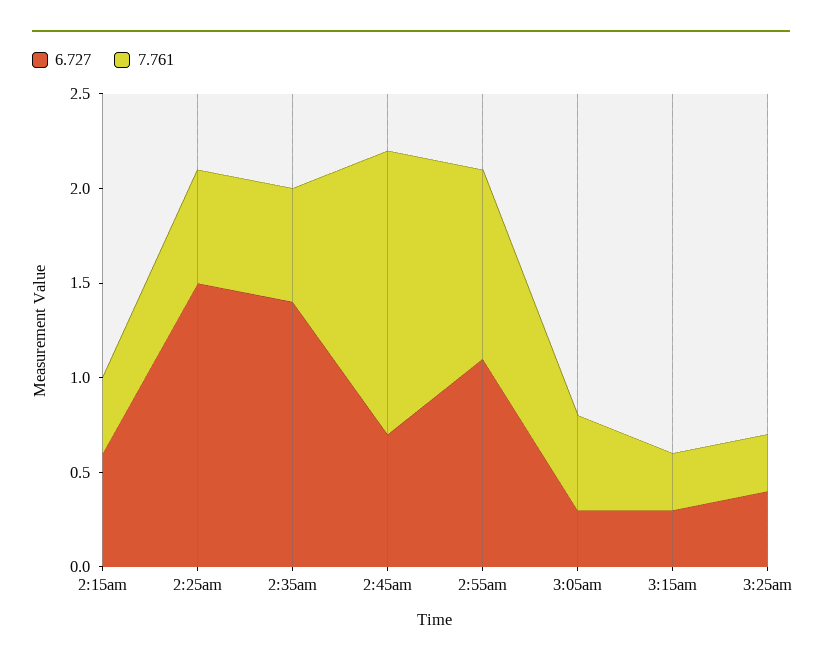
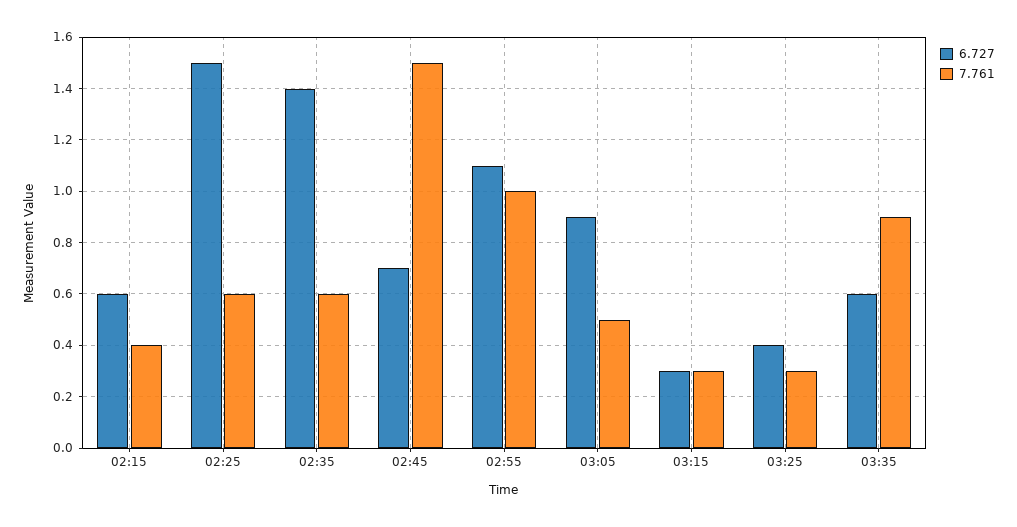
6.727, 3:05am: 0.3 -> 0.9
6.727, 03:35: none -> 0.6
7.761, 03:35: none -> 0.9

